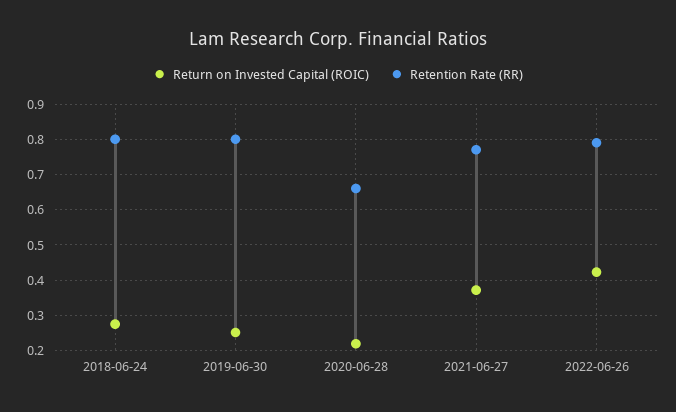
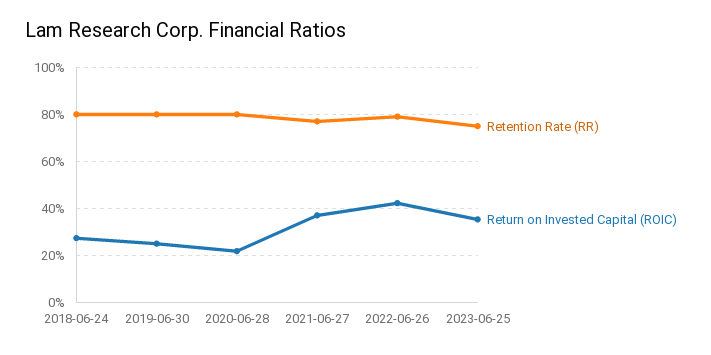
Retention Rate (RR), 2020-06-28: 0.66 -> 0.8
Retention Rate (RR), 2023-06-25: none -> 0.75
Return on Invested Capital (ROIC), 2023-06-25: none -> 0.35

